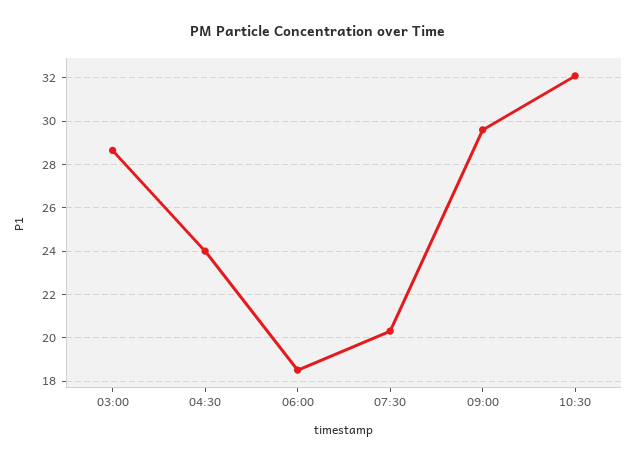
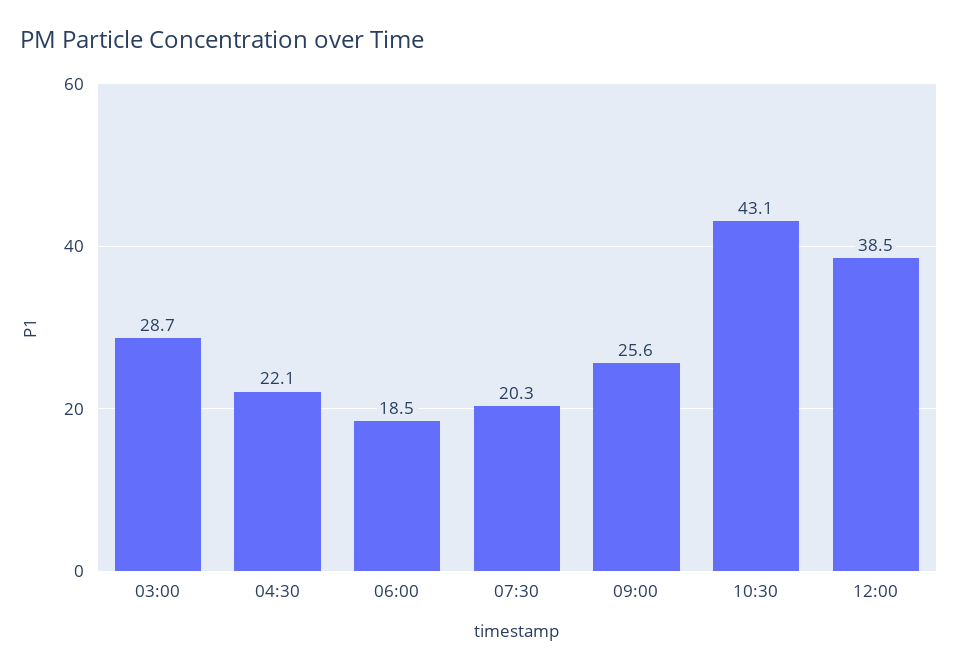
04:30: 24 -> 22.1
09:00: 29.5 -> 25.6
10:30: 32 -> 43.1
12:00: none -> 38.5

